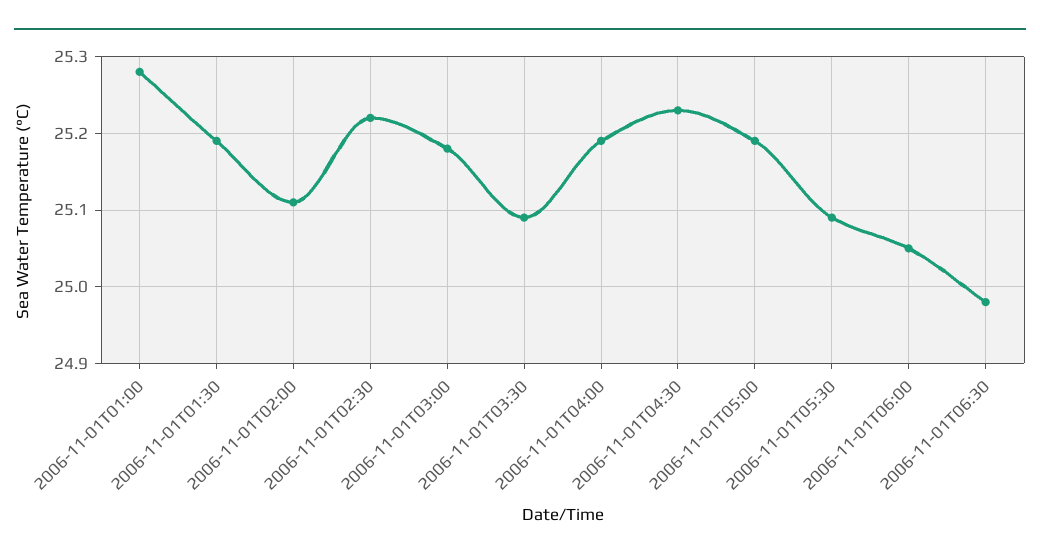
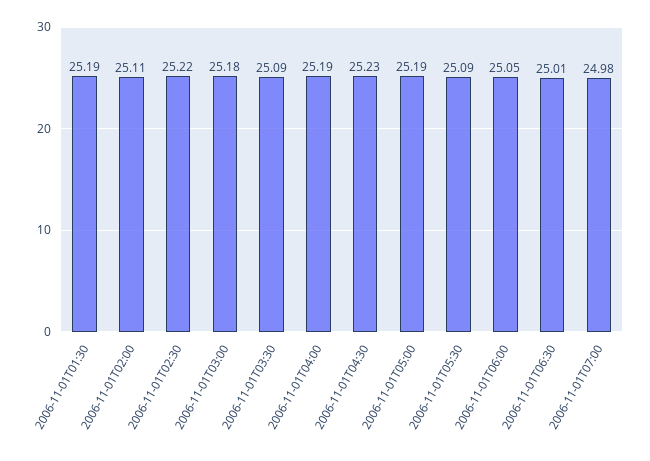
2006-11-01T01:00: 25.28 -> none
2006-11-01T06:30: 24.98 -> 25.01
2006-11-01T07:00: none -> 24.98

